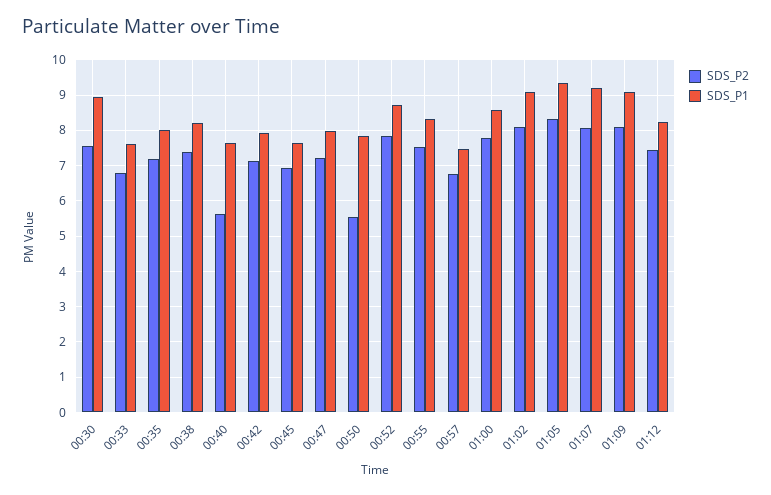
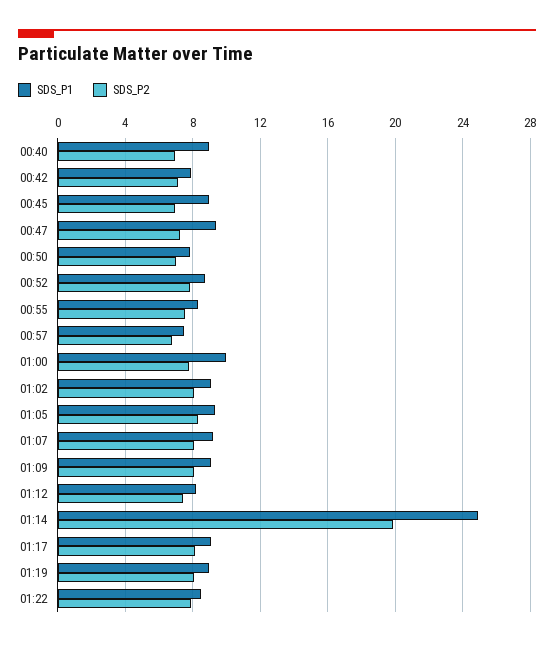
SDS_P2, 00:30: 7.6 -> none
SDS_P1, 00:30: 9 -> none
SDS_P2, 00:33: 6.8 -> none
SDS_P1, 00:33: 7.6 -> none
SDS_P2, 00:35: 7.2 -> none
SDS_P1, 00:35: 8 -> none
SDS_P2, 00:38: 7.4 -> none
SDS_P1, 00:38: 8.2 -> none
SDS_P2, 00:40: 5.6 -> 7
SDS_P1, 00:40: 7.6 -> 9
SDS_P1, 00:45: 7.6 -> 9
SDS_P1, 00:47: 8 -> 9.5
SDS_P2, 00:50: 5.6 -> 7
SDS_P1, 01:00: 8.6 -> 10
SDS_P1, 01:14: none -> 25
SDS_P2, 01:14: none -> 20
SDS_P1, 01:17: none -> 9
SDS_P2, 01:17: none -> 8
SDS_P1, 01:19: none -> 9
SDS_P2, 01:19: none -> 8
SDS_P1, 01:22: none -> 8.5
SDS_P2, 01:22: none -> 8

